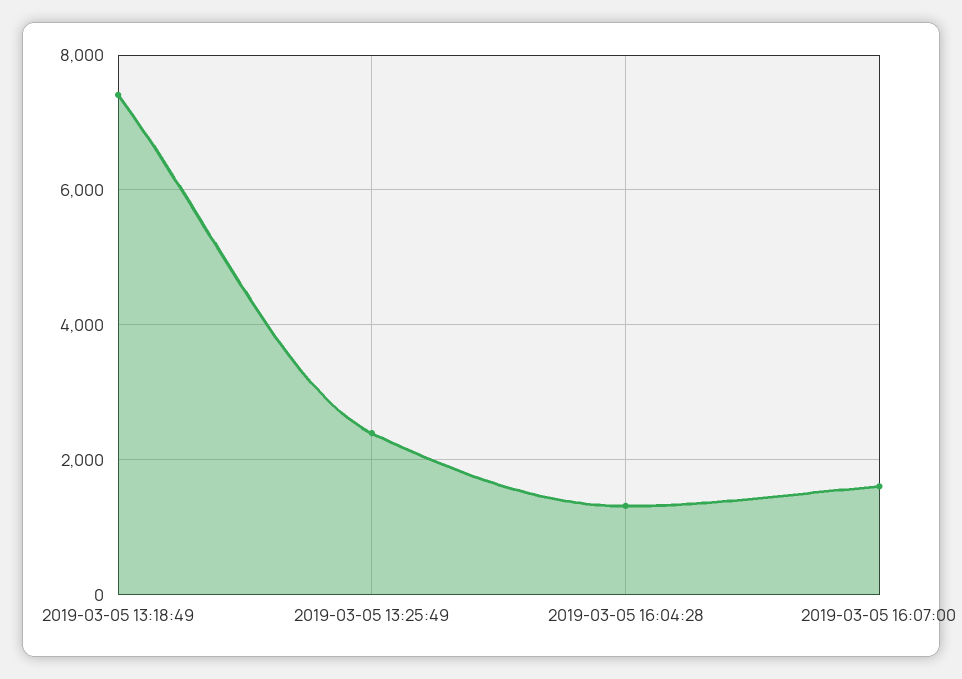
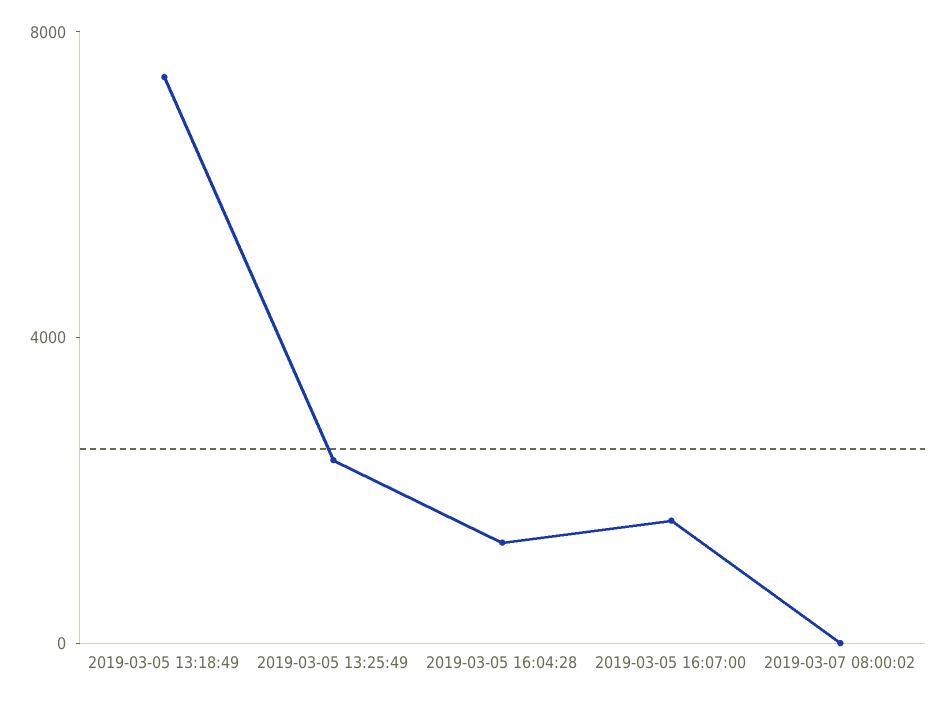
2019-03-07 08:00:02: none -> 0

